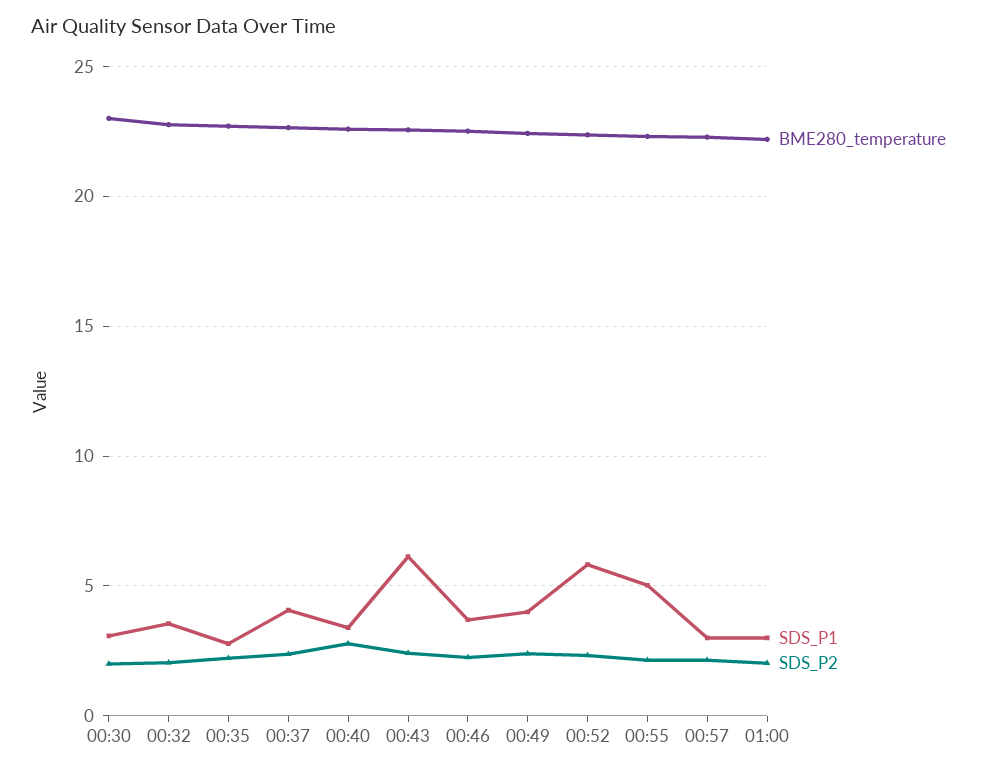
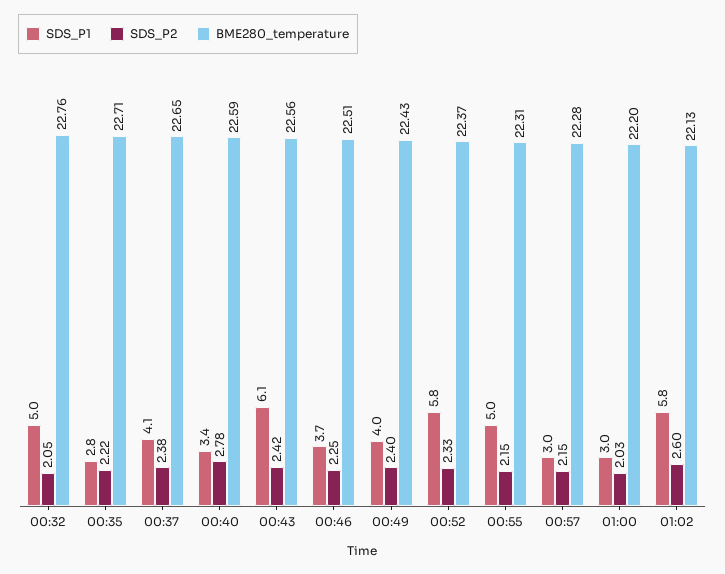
BME280_temperature, 00:30: 23 -> none
SDS_P1, 00:30: 3 -> none
SDS_P2, 00:30: 2 -> none
SDS_P1, 00:32: 3.5 -> 5
SDS_P1, 01:02: none -> 5.8
SDS_P2, 01:02: none -> 2.6
BME280_temperature, 01:02: none -> 22.13

